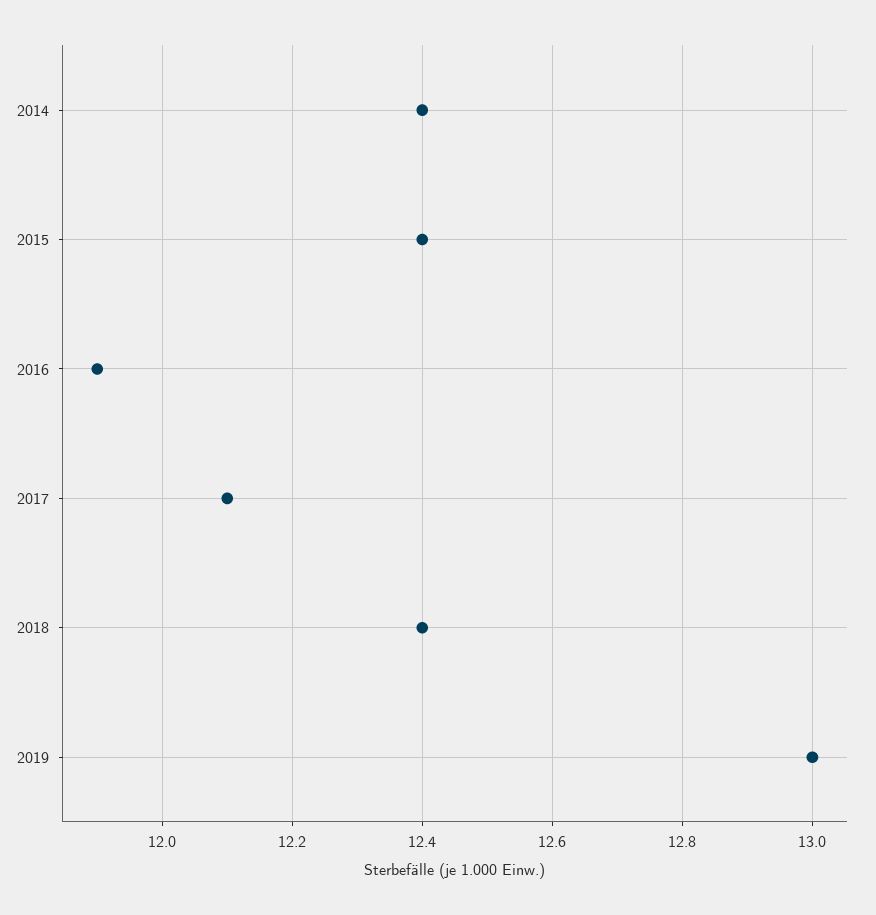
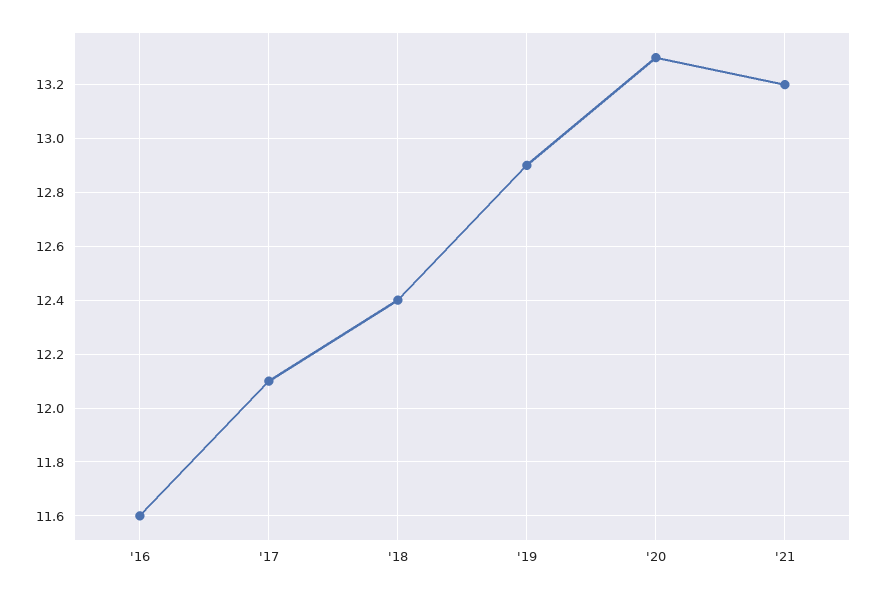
2014: 12.4 -> none
2015: 12.4 -> none
2016: 11.9 -> 11.6
2019: 13 -> 12.9
'20: none -> 13.3
'21: none -> 13.2

